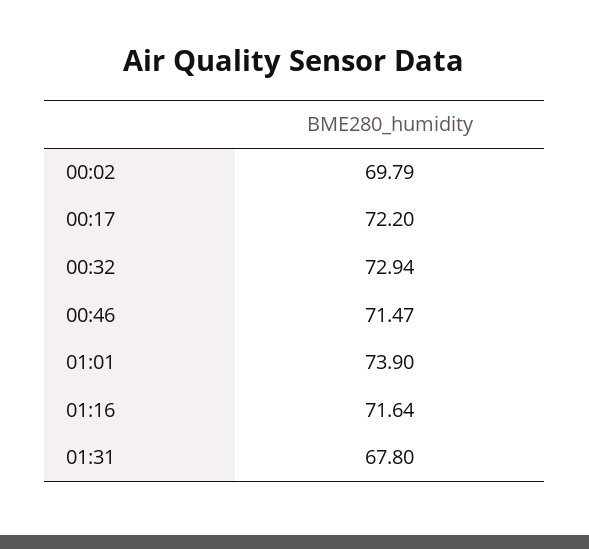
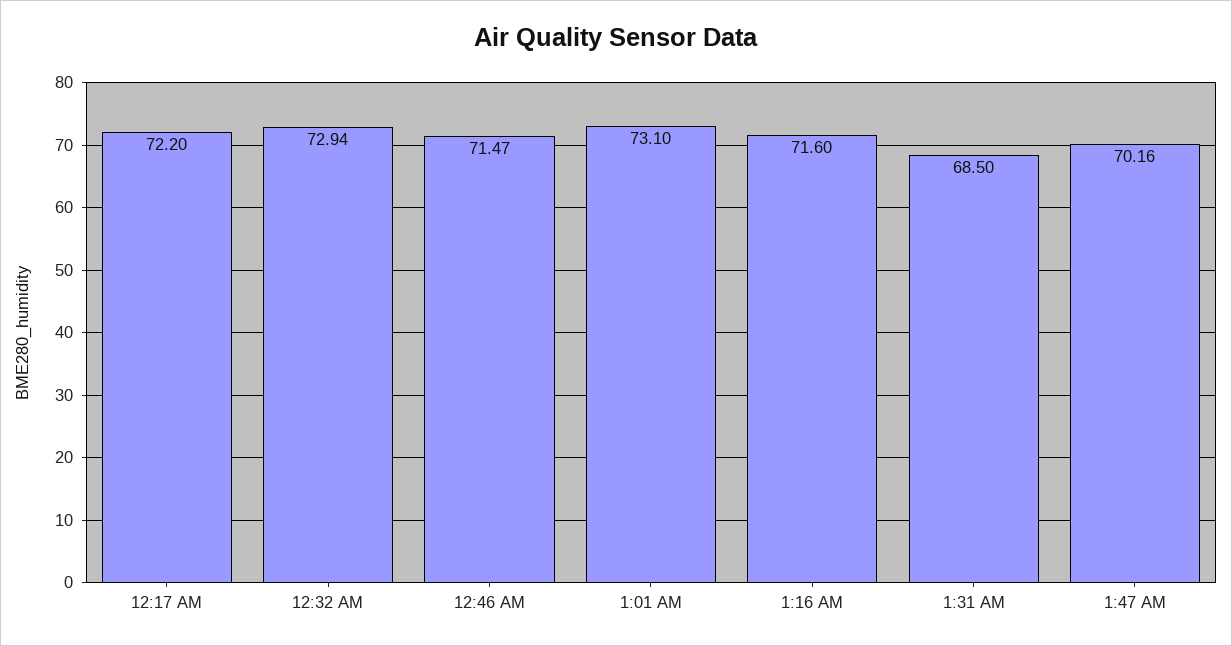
00:02: 69.79 -> none
01:01: 73.9 -> 73.1
01:16: 71.64 -> 71.6
01:31: 67.8 -> 68.5
1:47 AM: none -> 70.16

